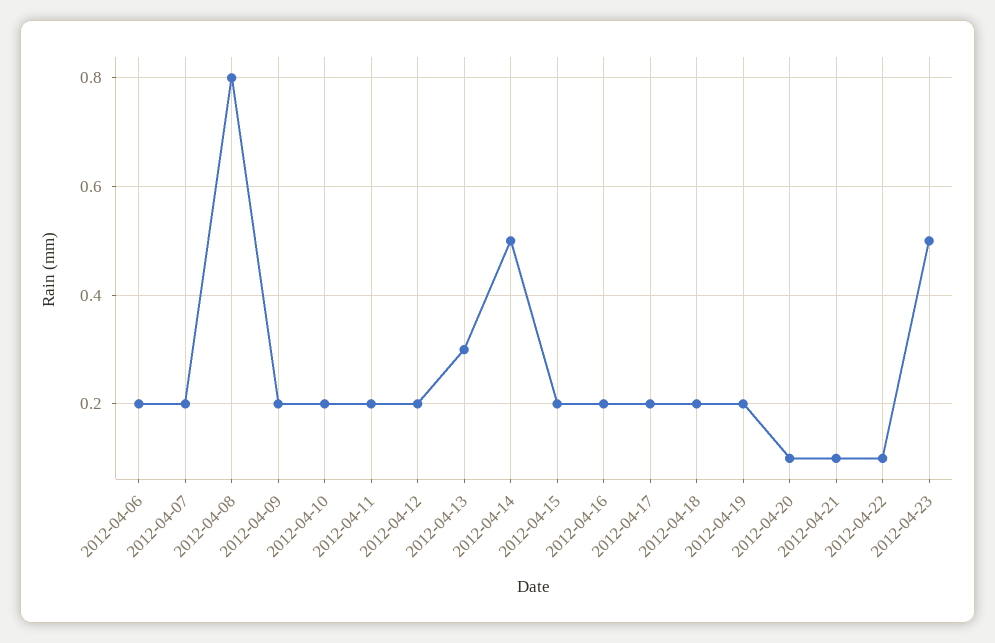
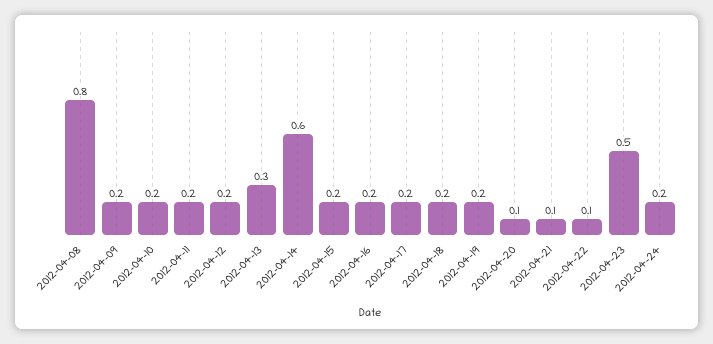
2012-04-06: 0.2 -> none
2012-04-07: 0.2 -> none
2012-04-14: 0.5 -> 0.6
2012-04-24: none -> 0.2

